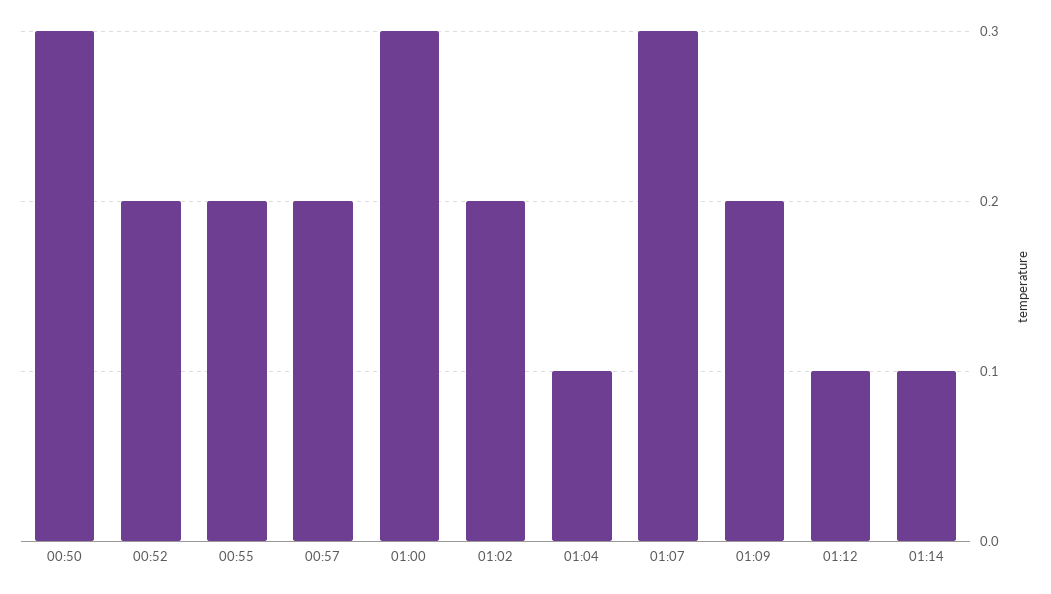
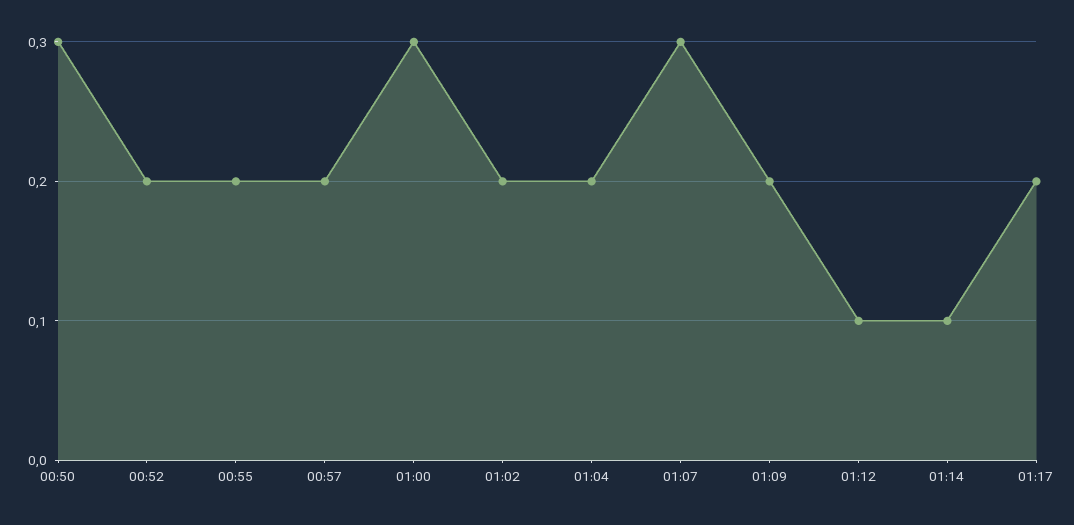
01:04: 0.1 -> 0.2
01:17: none -> 0.2

